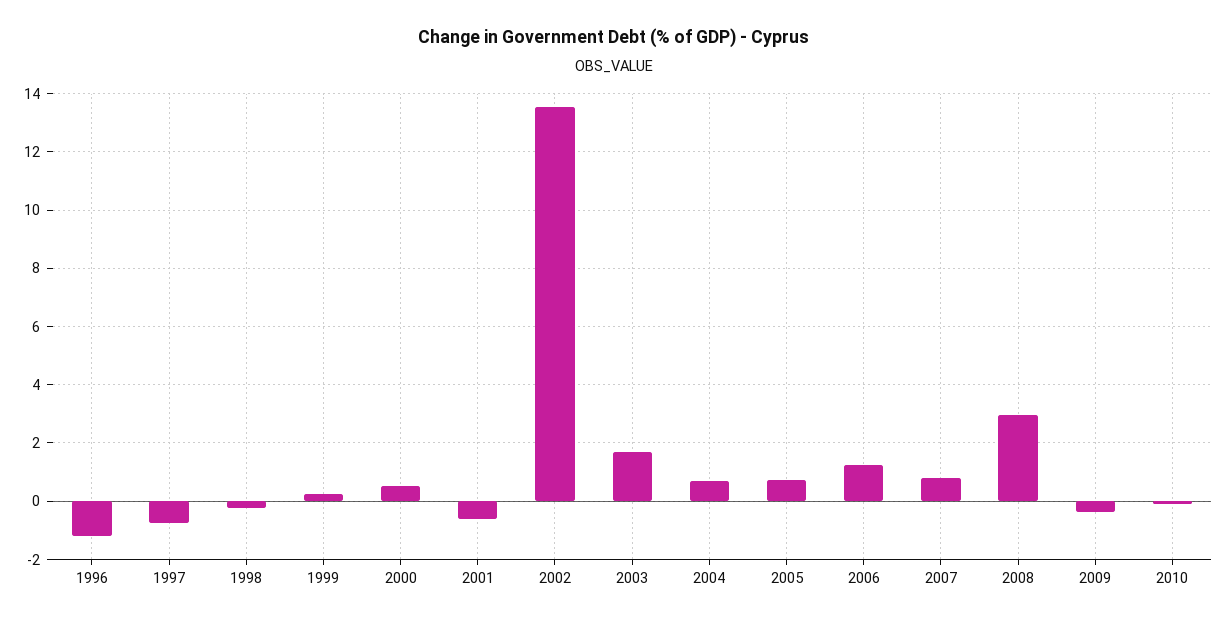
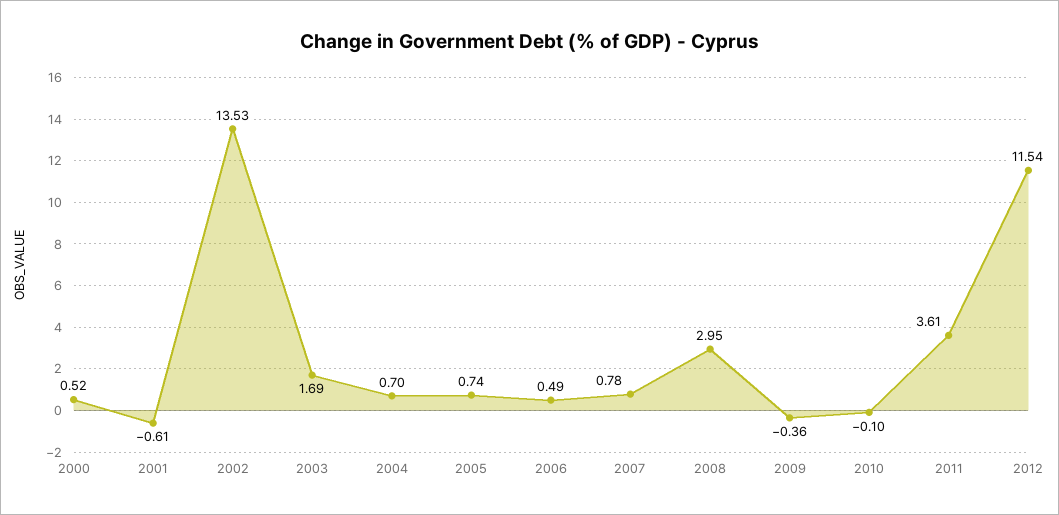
1996: -1.25 -> none
1997: -0.75 -> none
1998: -0.25 -> none
1999: 0.25 -> none
2006: 1.25 -> 0.49
2011: none -> 3.61
2012: none -> 11.54

